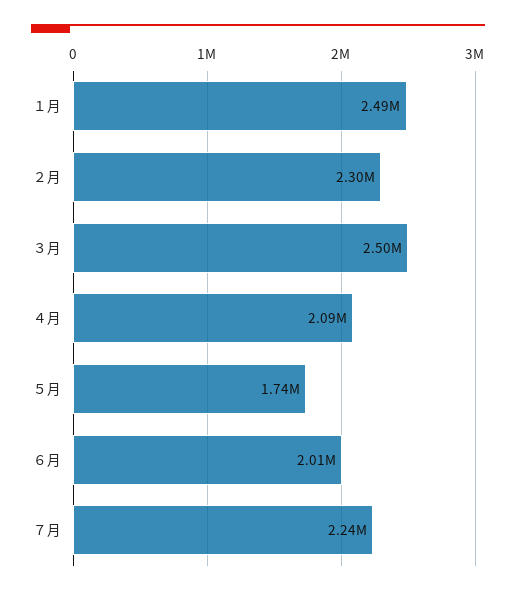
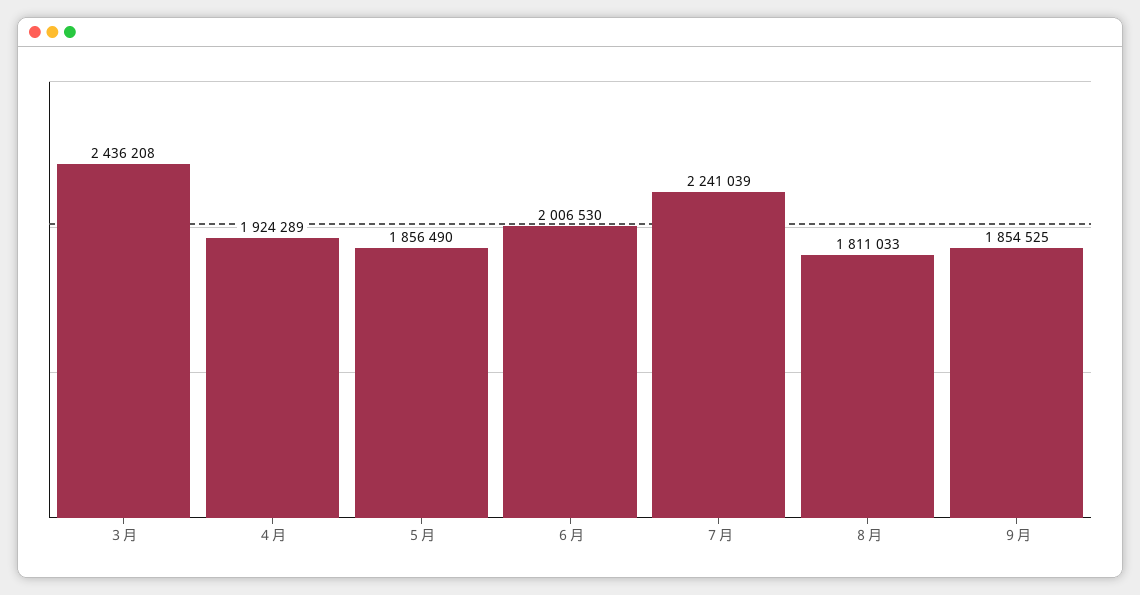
１月: 2490000 -> none
２月: 2300000 -> none
３月: 2500000 -> 2436208
４月: 2090000 -> 1924289
５月: 1740000 -> 1856490
８月: none -> 1811033
９月: none -> 1854525

